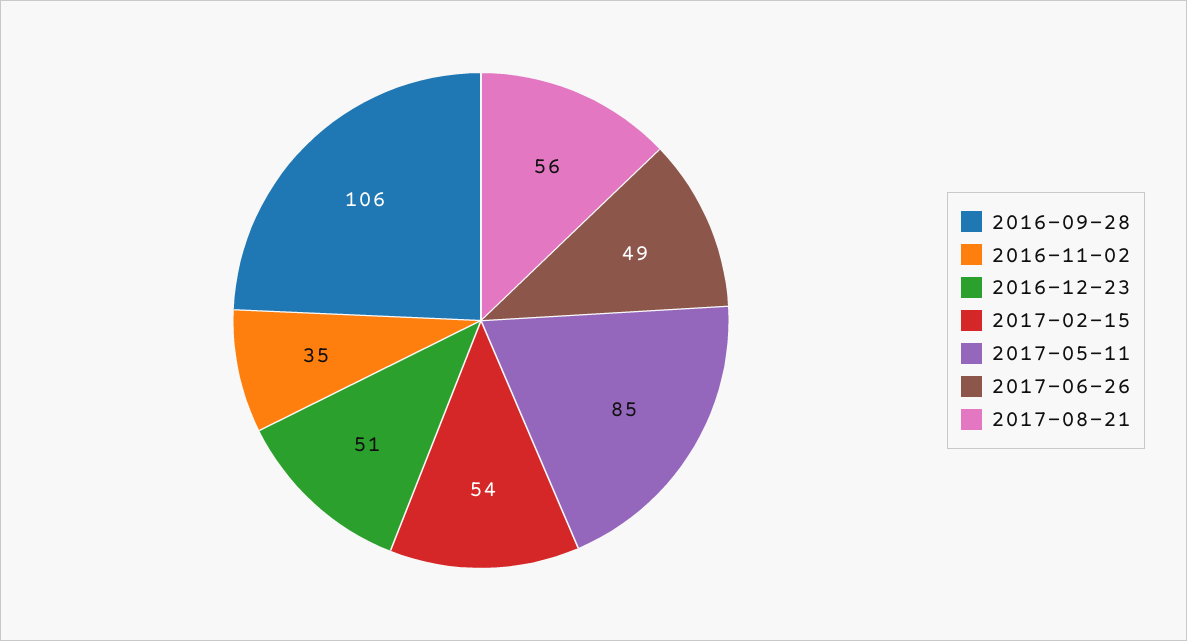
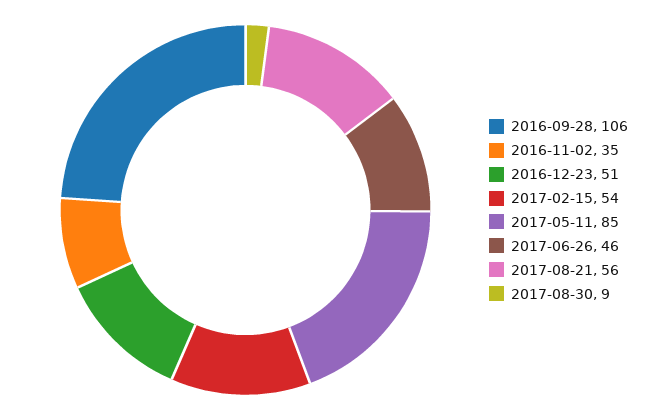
2017-06-26: 49 -> 46
2017-08-30: none -> 9

